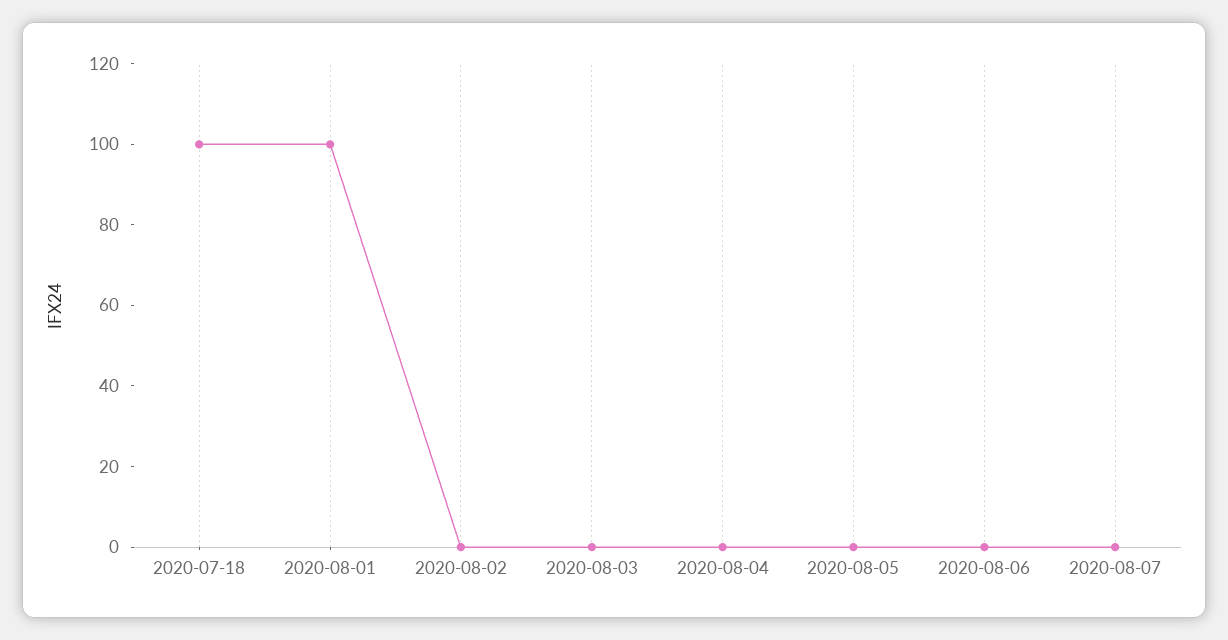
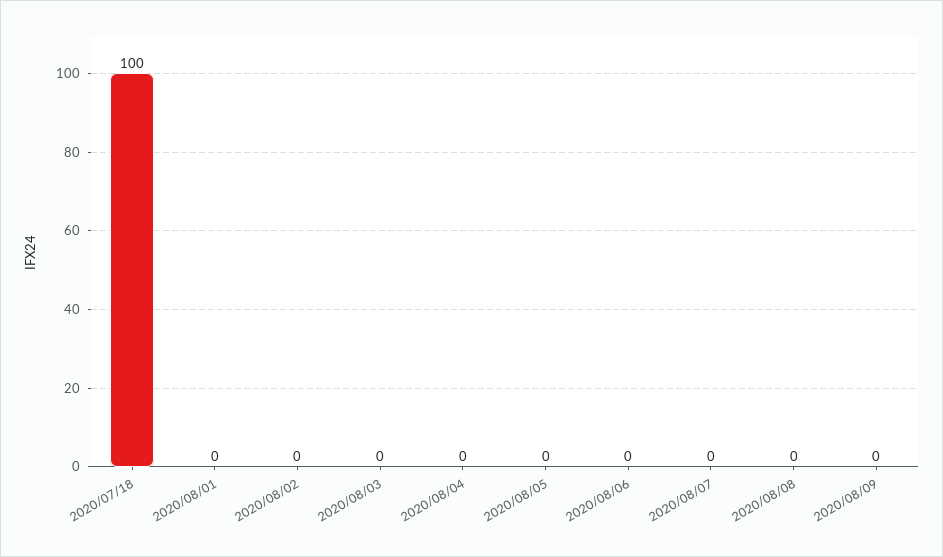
2020-08-01: 100 -> 0
2020/08/08: none -> 0
2020/08/09: none -> 0

